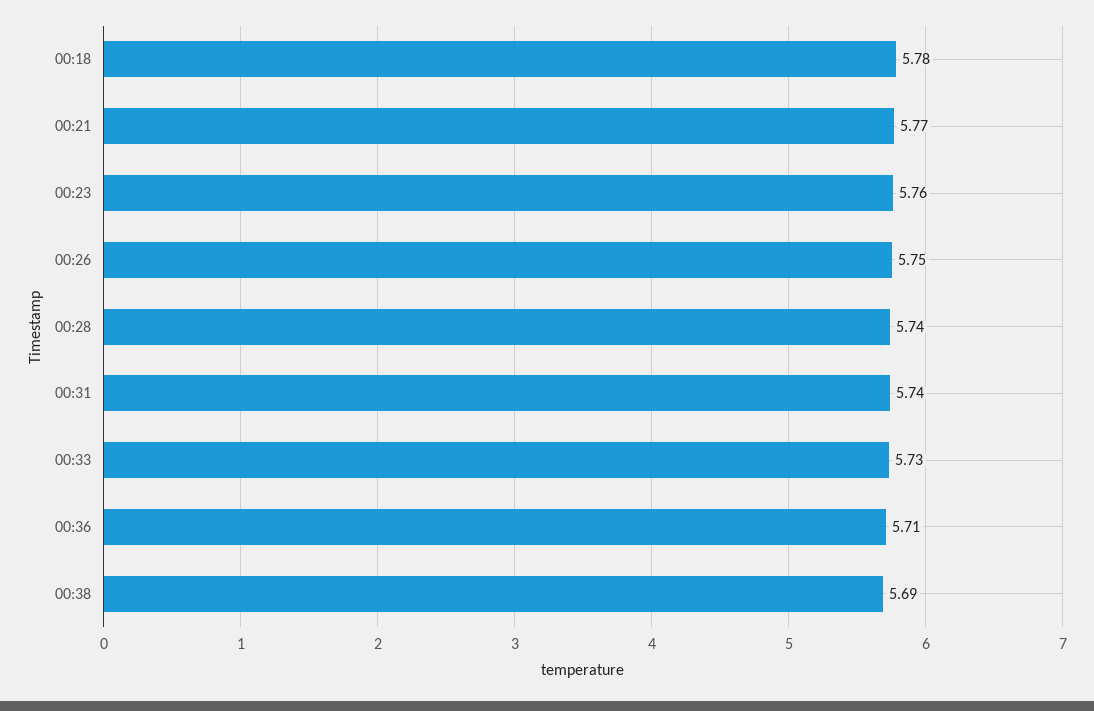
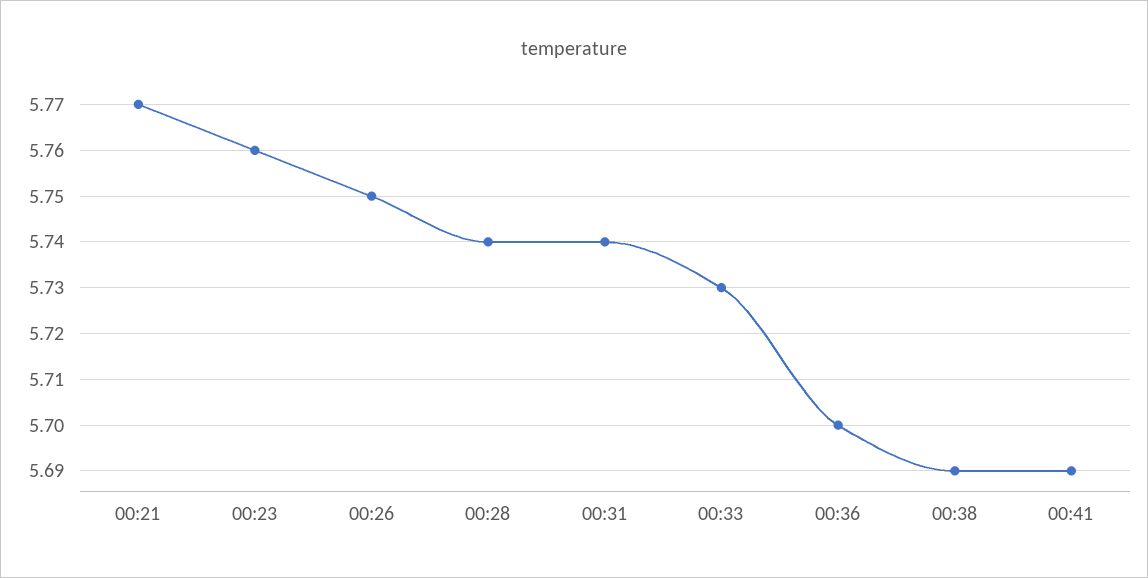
00:18: 5.78 -> none
00:36: 5.71 -> 5.7
00:41: none -> 5.69

